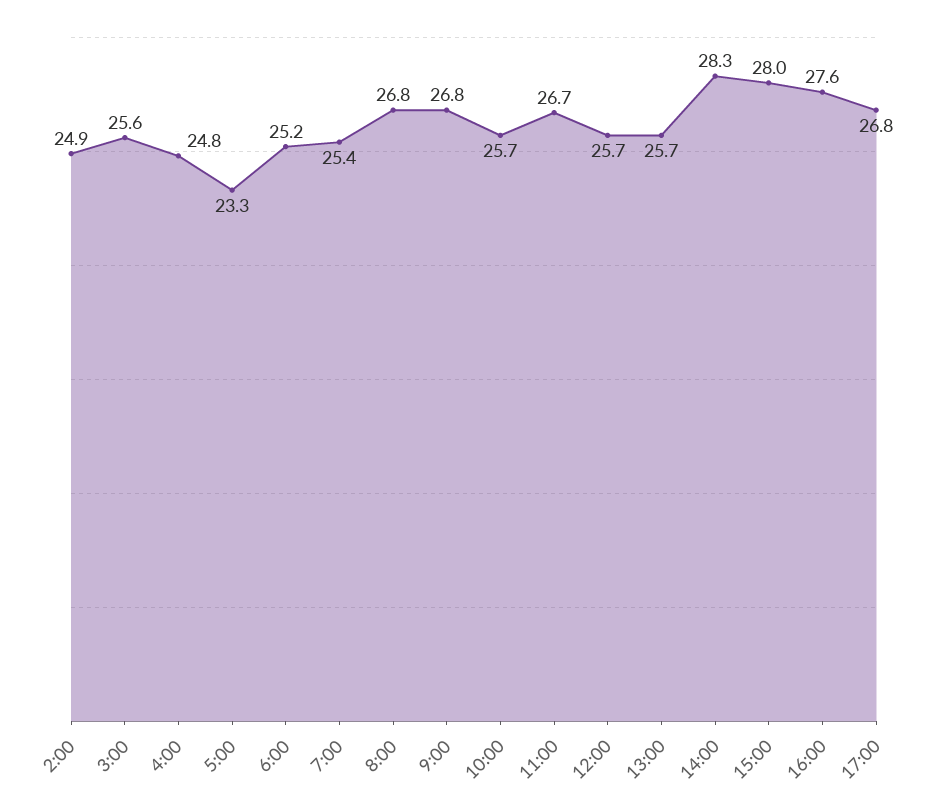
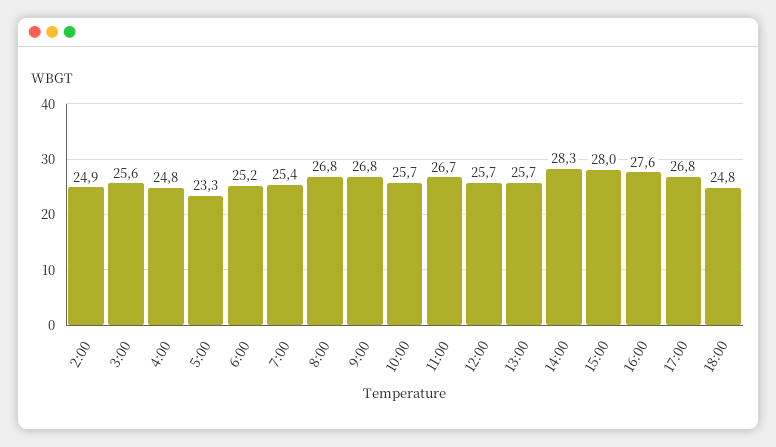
18:00: none -> 24.8

